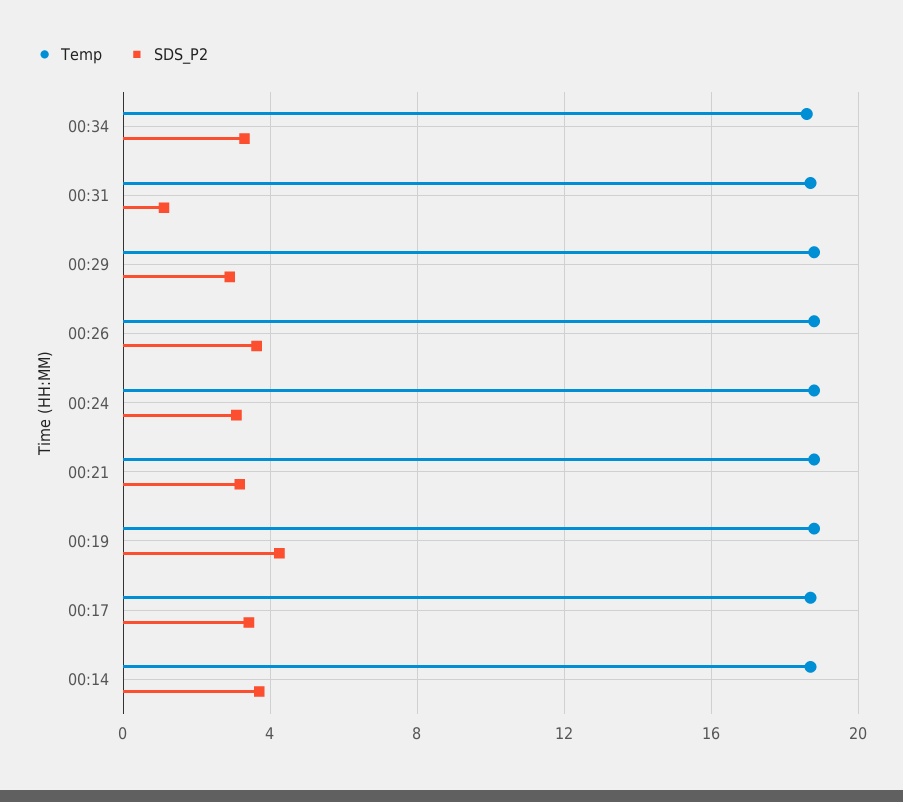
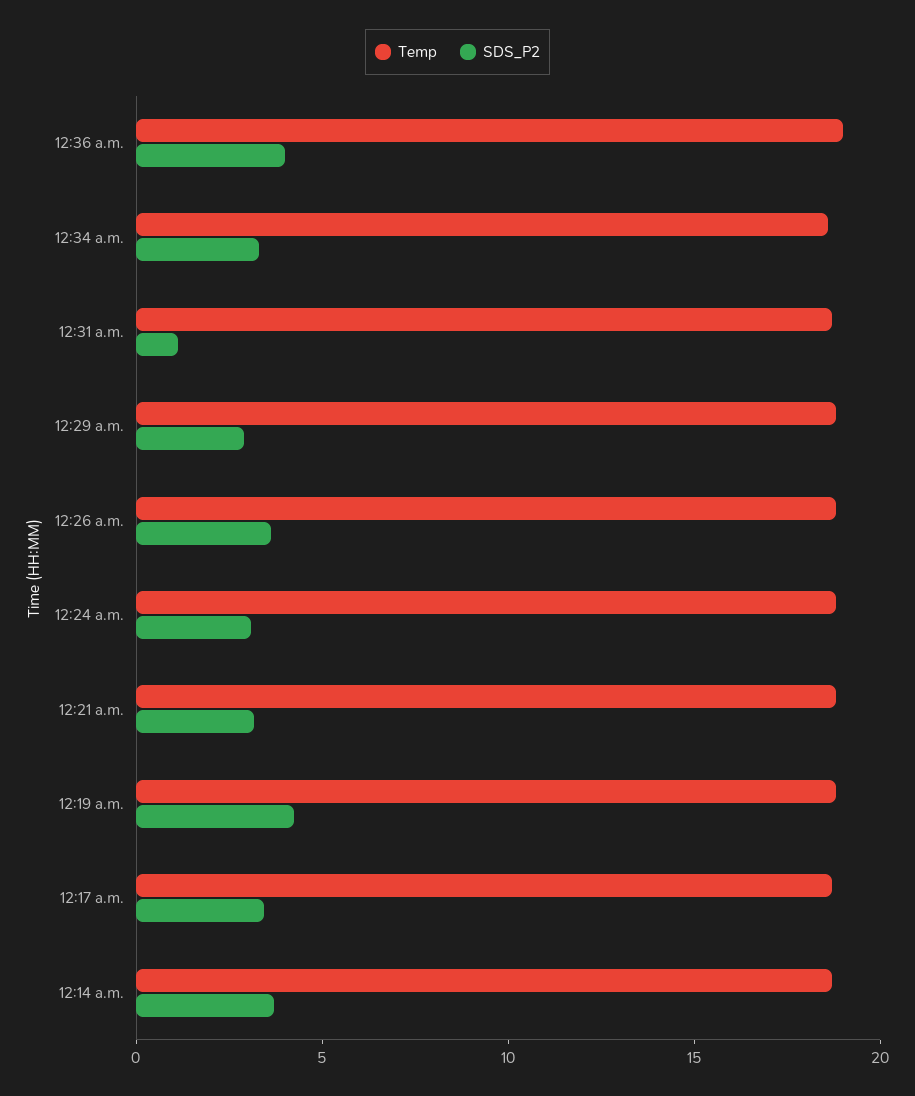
Temp, 12:36 a.m.: none -> 19
SDS_P2, 12:36 a.m.: none -> 4

